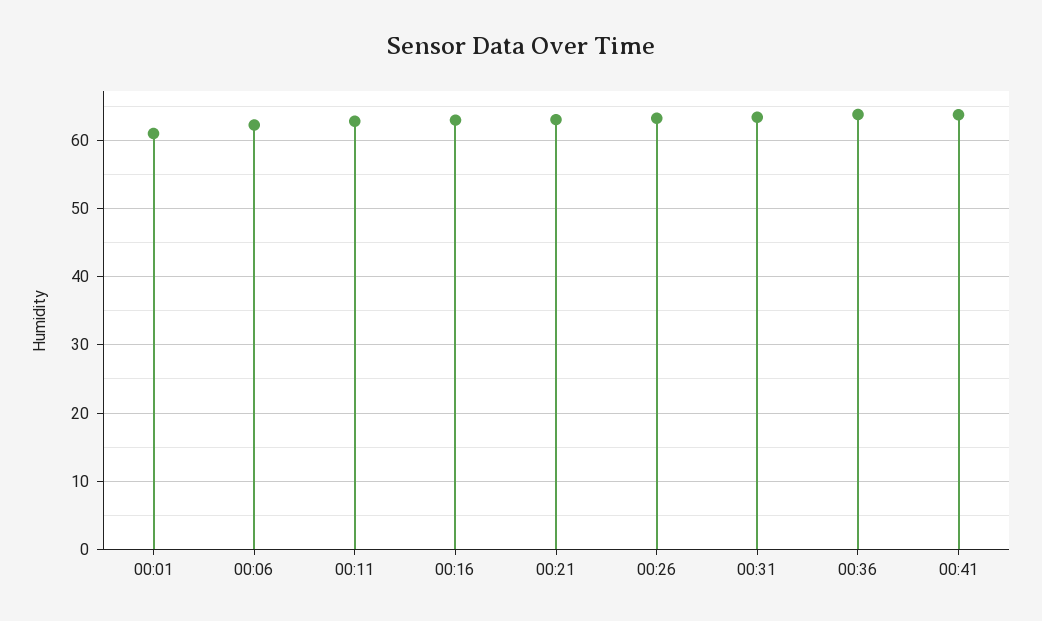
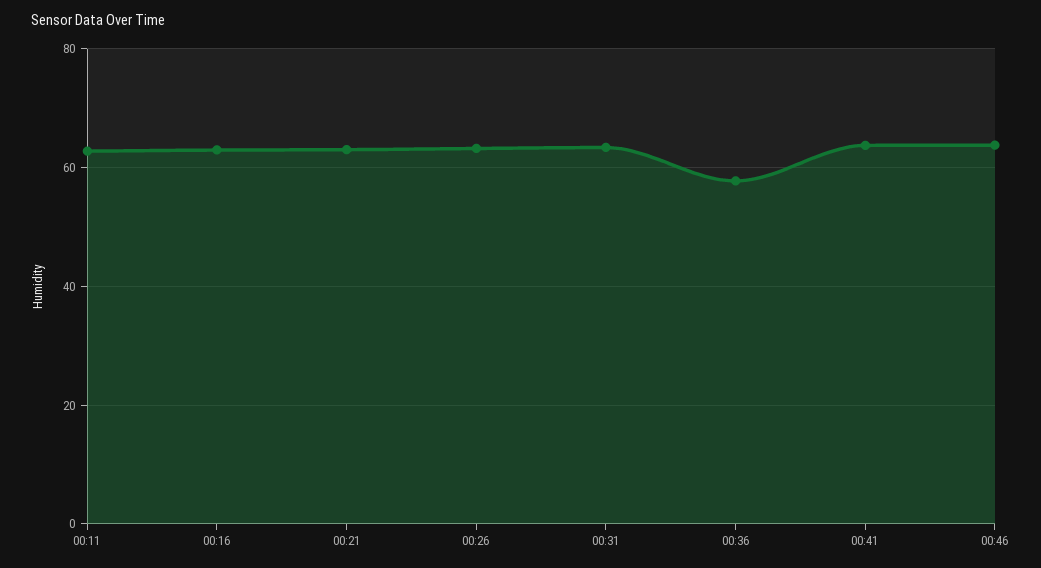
00:01: 61 -> none
00:06: 62 -> none
00:36: 64 -> 58
00:46: none -> 64

